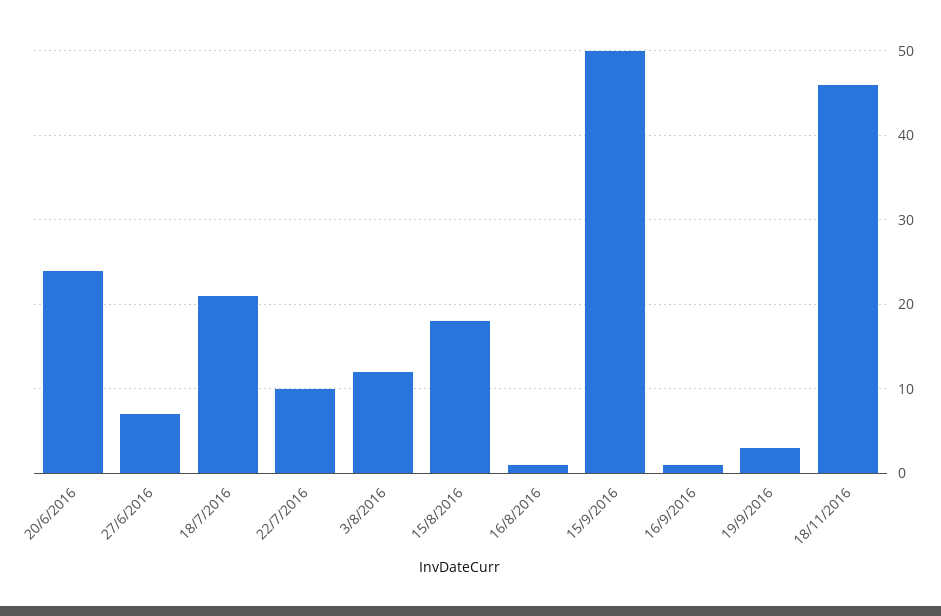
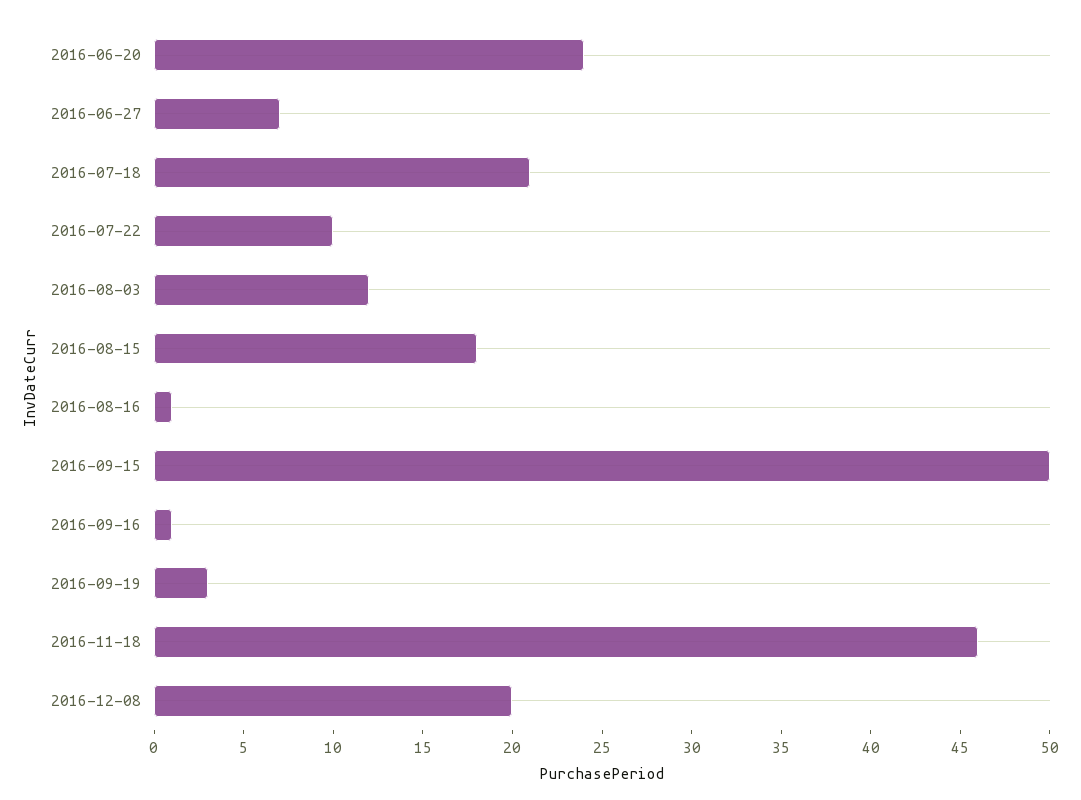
2016-12-08: none -> 20

